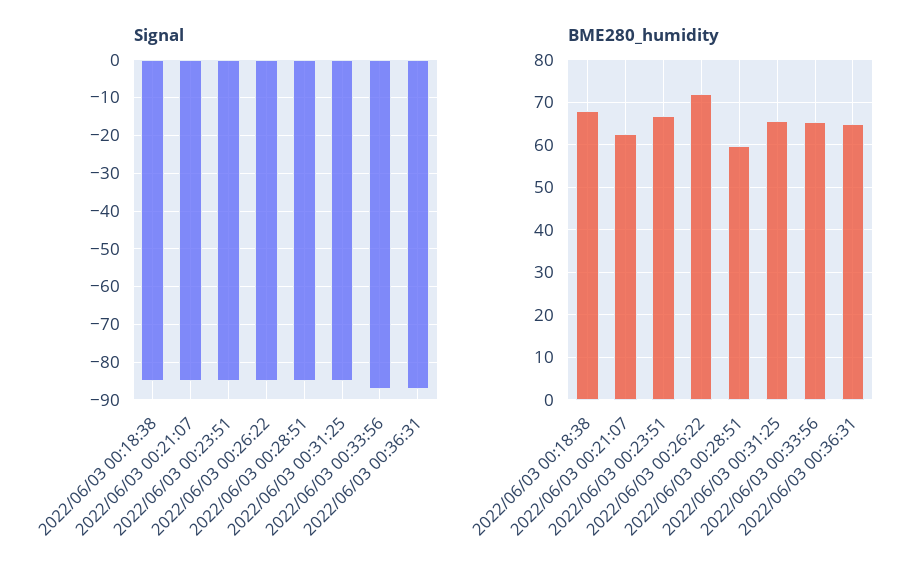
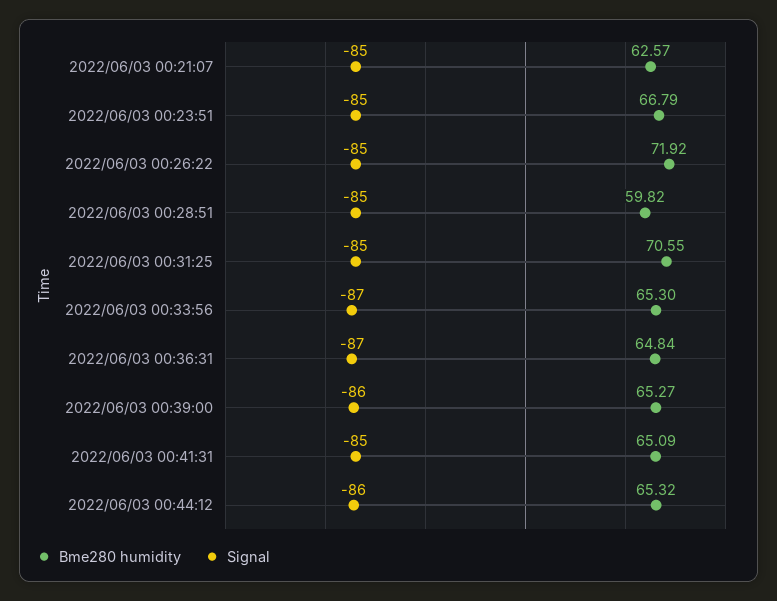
Signal, 2022/06/03 00:18:38: -85 -> none
BME280_humidity, 2022/06/03 00:18:38: 68 -> none
BME280_humidity, 2022/06/03 00:31:25: 66 -> 70.55
BME280_humidity, 2022/06/03 00:39:00: none -> 65.27
Signal, 2022/06/03 00:39:00: none -> -86
BME280_humidity, 2022/06/03 00:41:31: none -> 65.09
Signal, 2022/06/03 00:41:31: none -> -85
BME280_humidity, 2022/06/03 00:44:12: none -> 65.32
Signal, 2022/06/03 00:44:12: none -> -86

